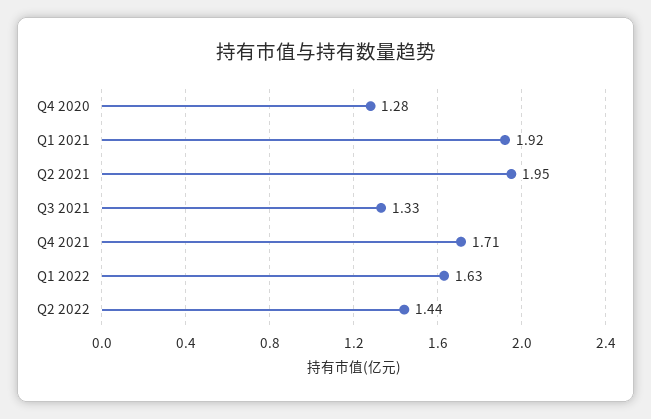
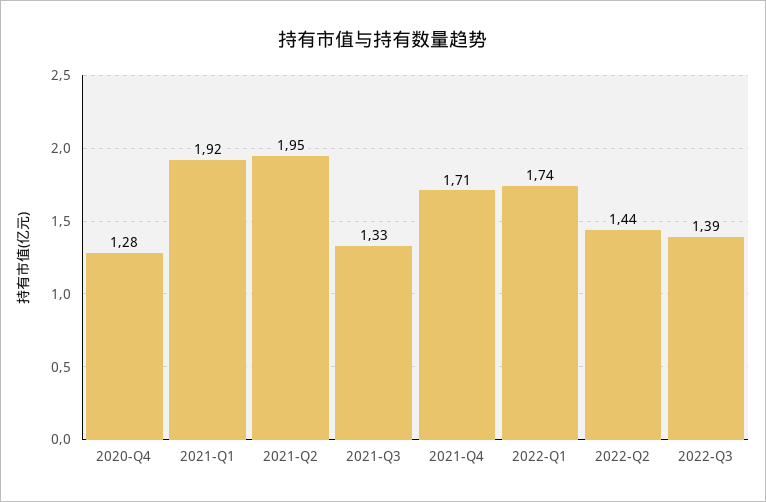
Q1 2022: 1.63 -> 1.74
2022-Q3: none -> 1.39

